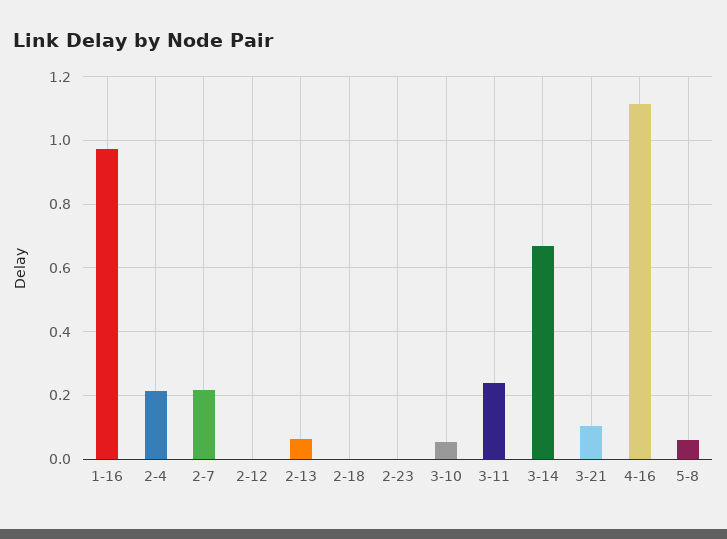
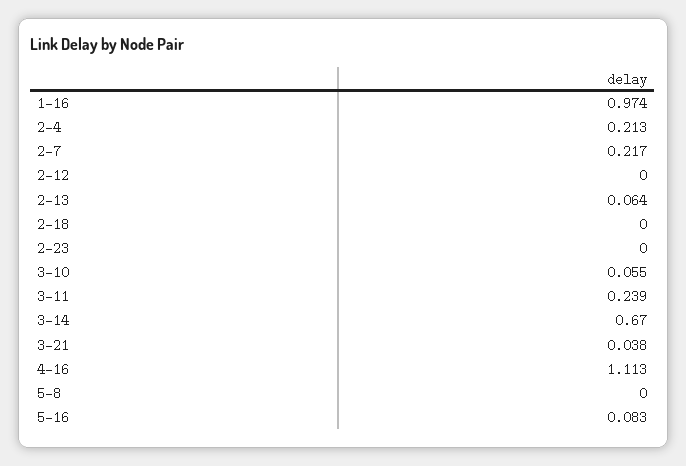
3-21: 0.1 -> 0.038
5-8: 0.06 -> 0
5-16: none -> 0.083

